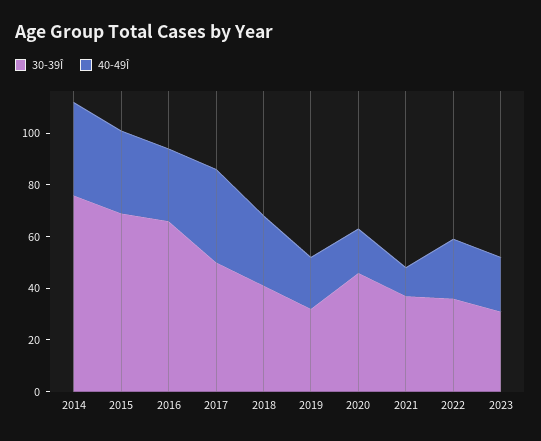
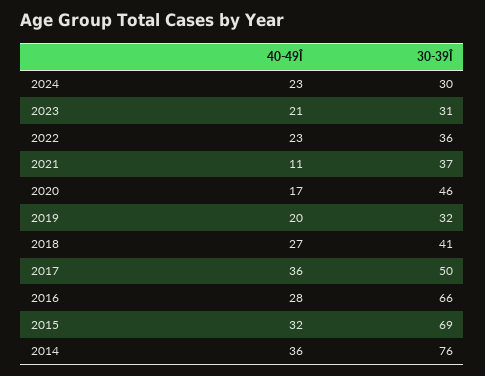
40-49Î, 2024: none -> 23
30-39Î, 2024: none -> 30

